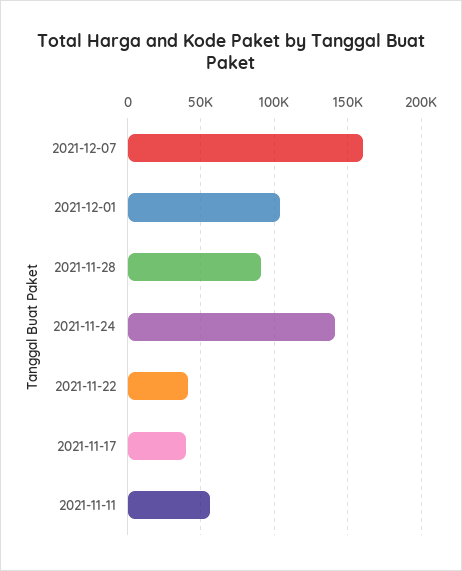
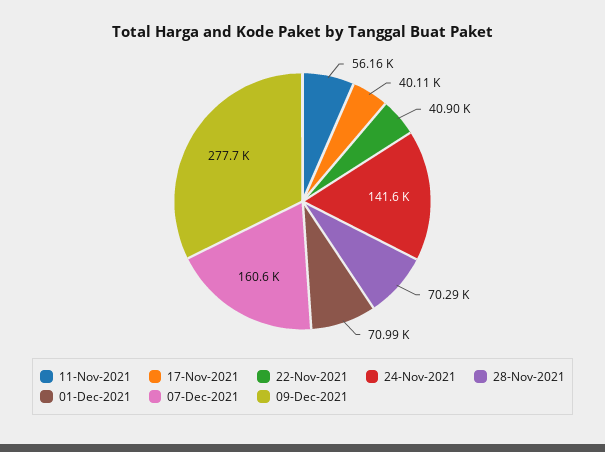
2021-12-01: 105000 -> 70990
2021-11-28: 90000 -> 70290
09-Dec-2021: none -> 277700

